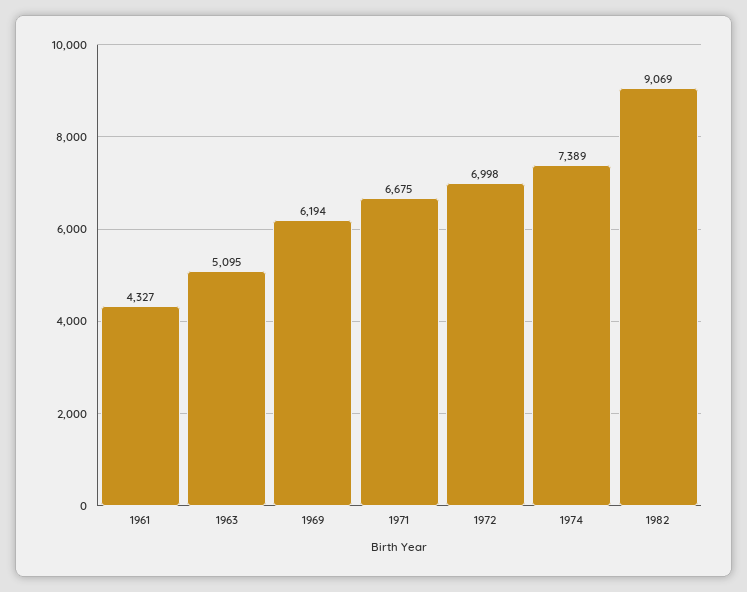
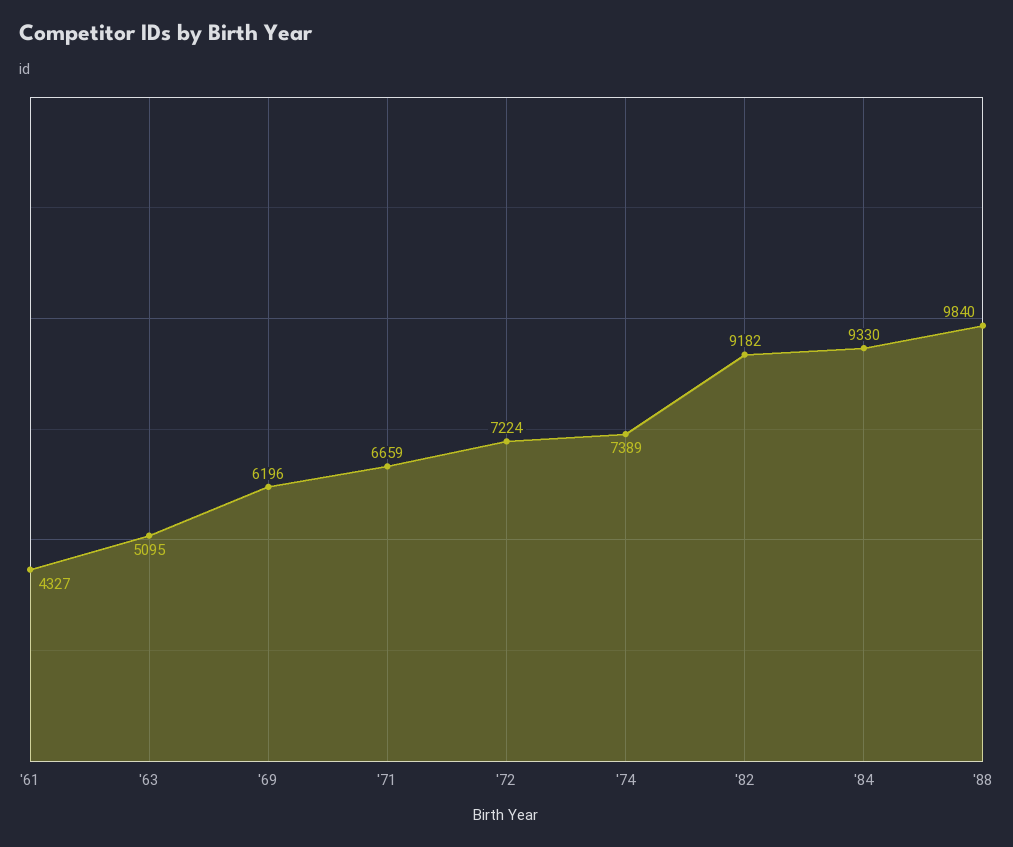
1969: 6194 -> 6196
1971: 6675 -> 6659
1972: 6998 -> 7224
1982: 9069 -> 9182
'84: none -> 9330
'88: none -> 9840

